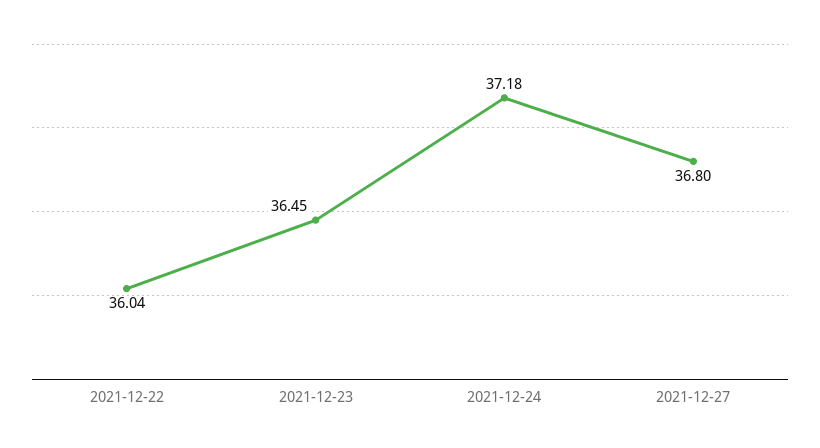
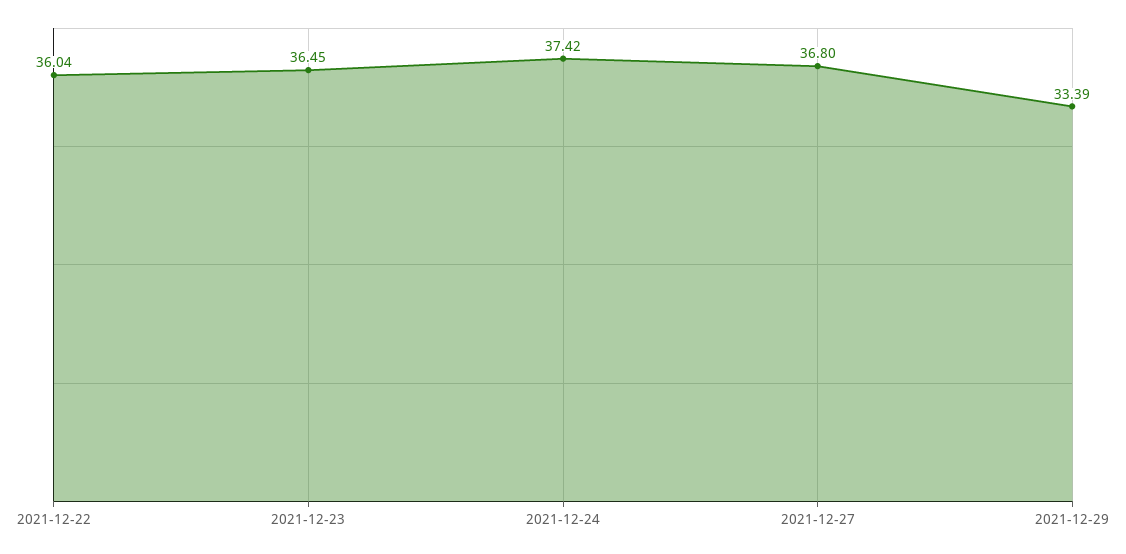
2021-12-24: 37.18 -> 37.42
2021-12-29: none -> 33.39

